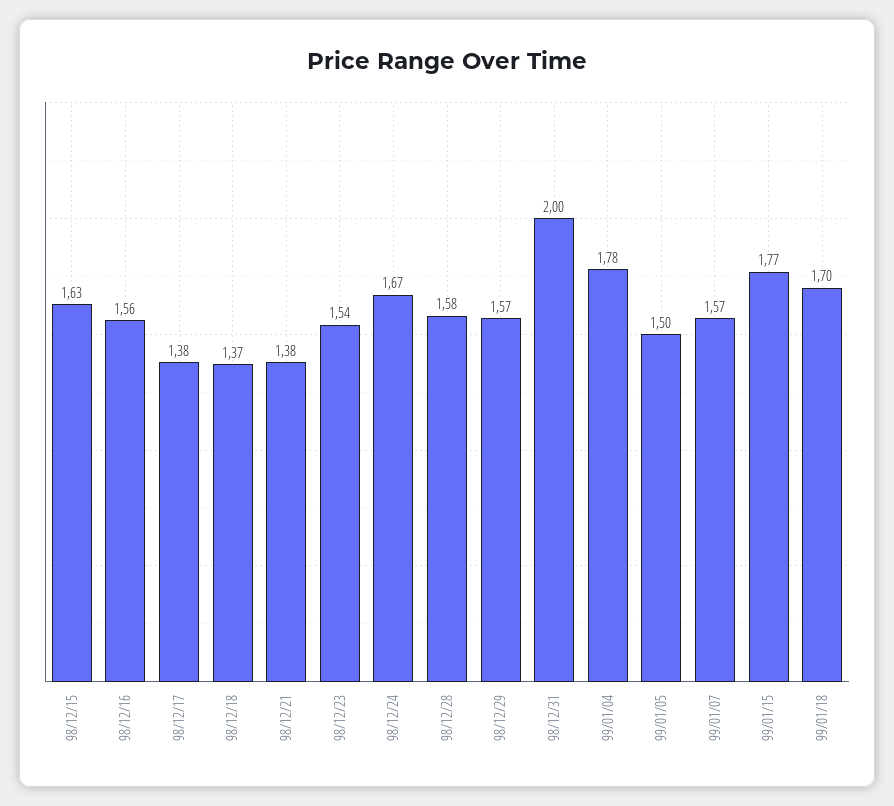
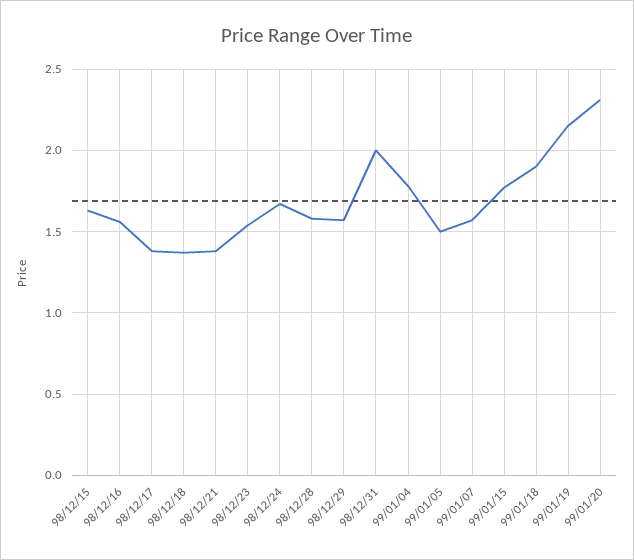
99/01/18: 1.7 -> 1.9
99/01/19: none -> 2.15
99/01/20: none -> 2.3

